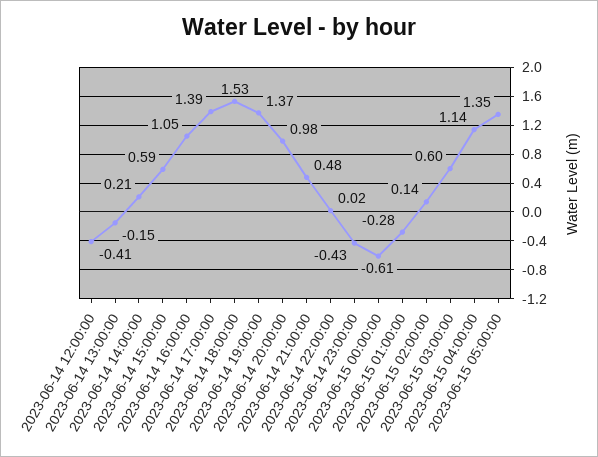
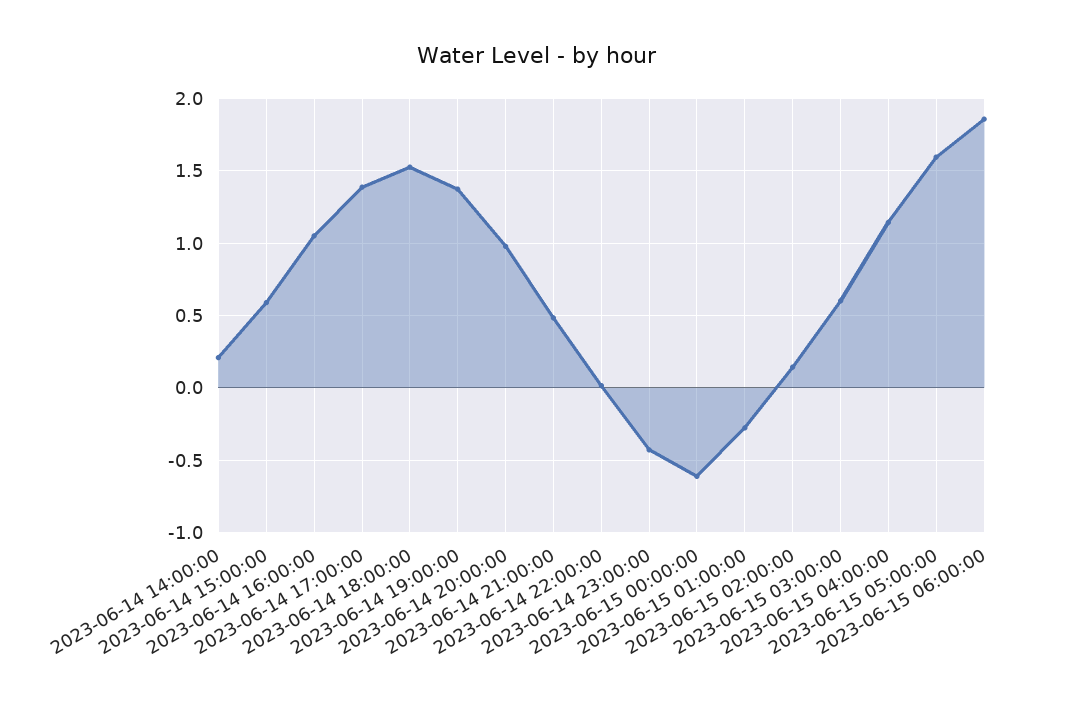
2023-06-14 12:00:00: -0.41 -> none
2023-06-14 13:00:00: -0.15 -> none
2023-06-15 05:00:00: 1.35 -> 1.6
2023-06-15 06:00:00: none -> 1.85

